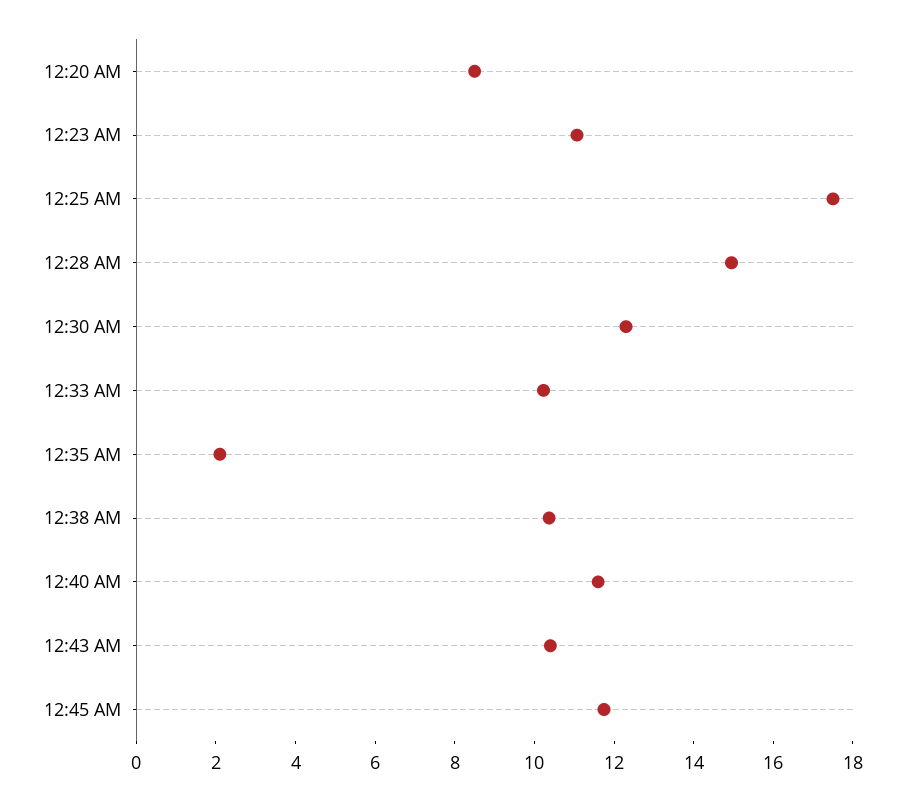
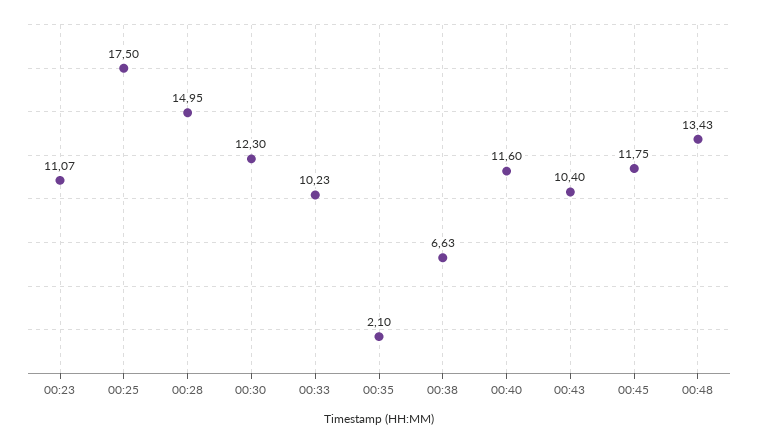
12:20 AM: 8.5 -> none
12:38 AM: 10.5 -> 6.63
00:48: none -> 13.43

